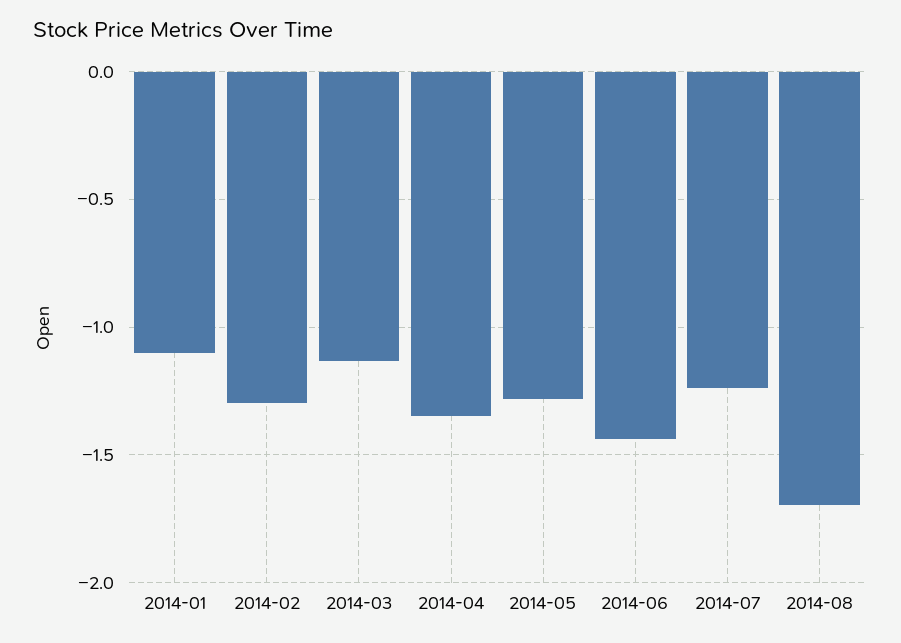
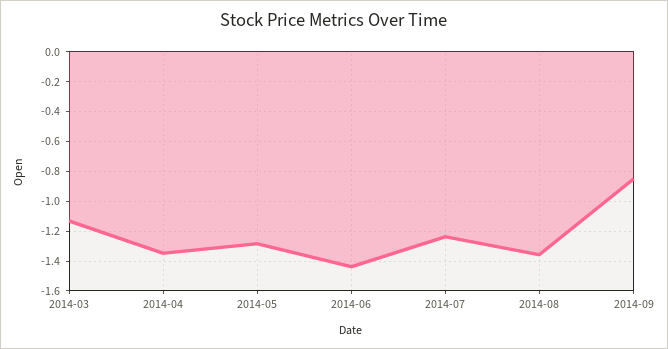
2014-01: -1.1 -> none
2014-02: -1.3 -> none
2014-08: -1.7 -> -1.35
2014-09: none -> -0.85

